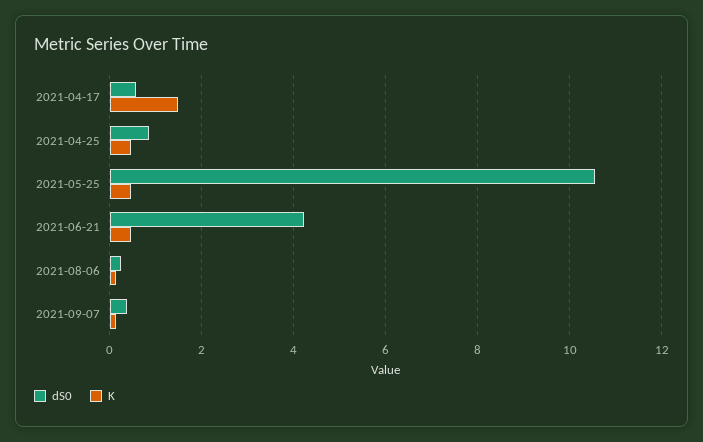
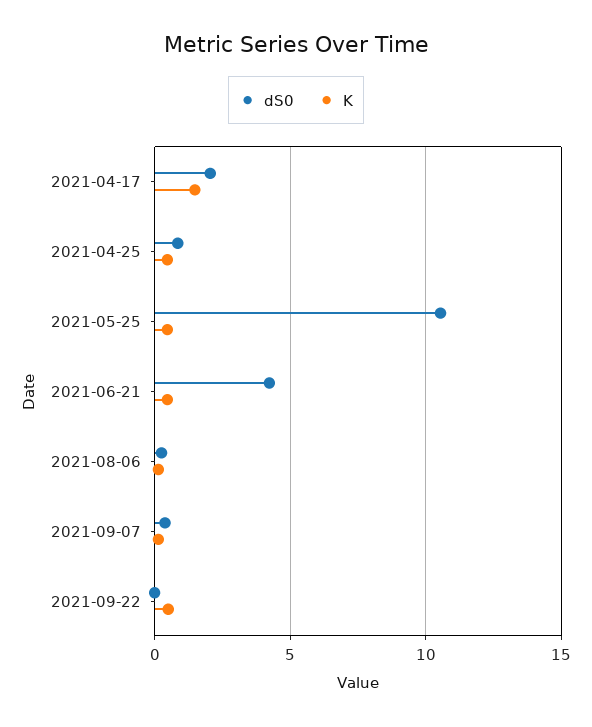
dS0, 2021-04-17: 0.6 -> 2
dS0, 2021-09-22: none -> 0
K, 2021-09-22: none -> 0.5

